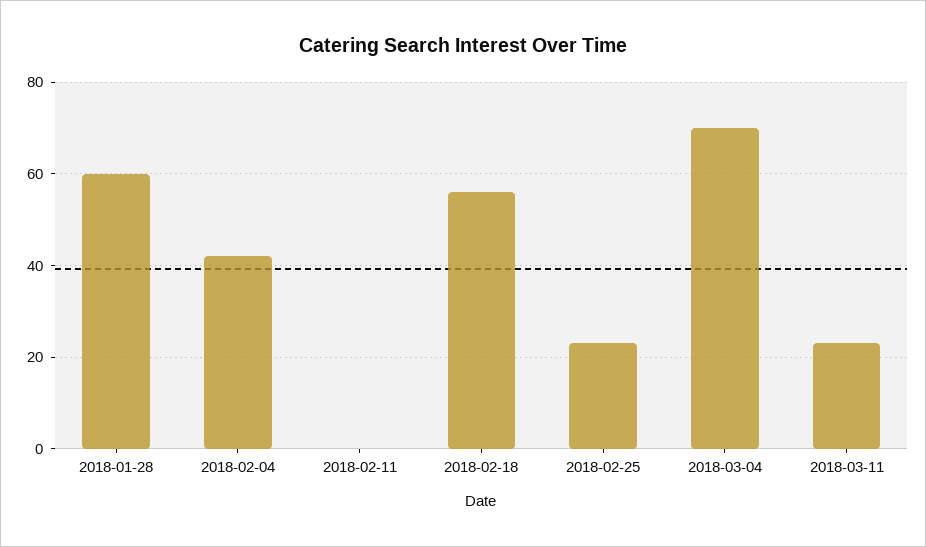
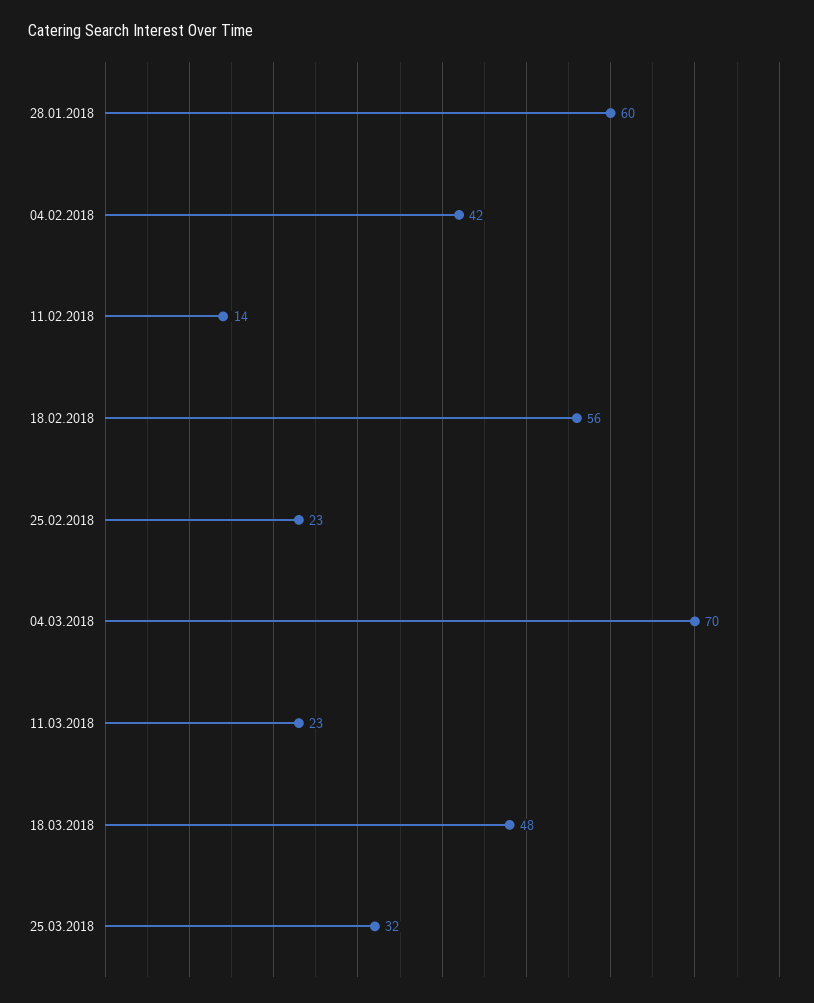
2018-02-11: 0 -> 14
18.03.2018: none -> 48
25.03.2018: none -> 32

